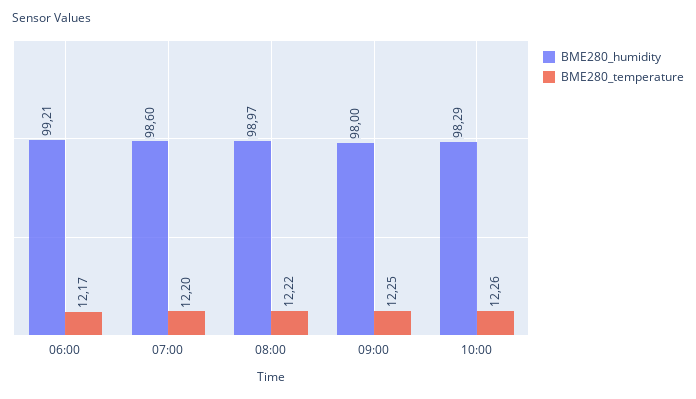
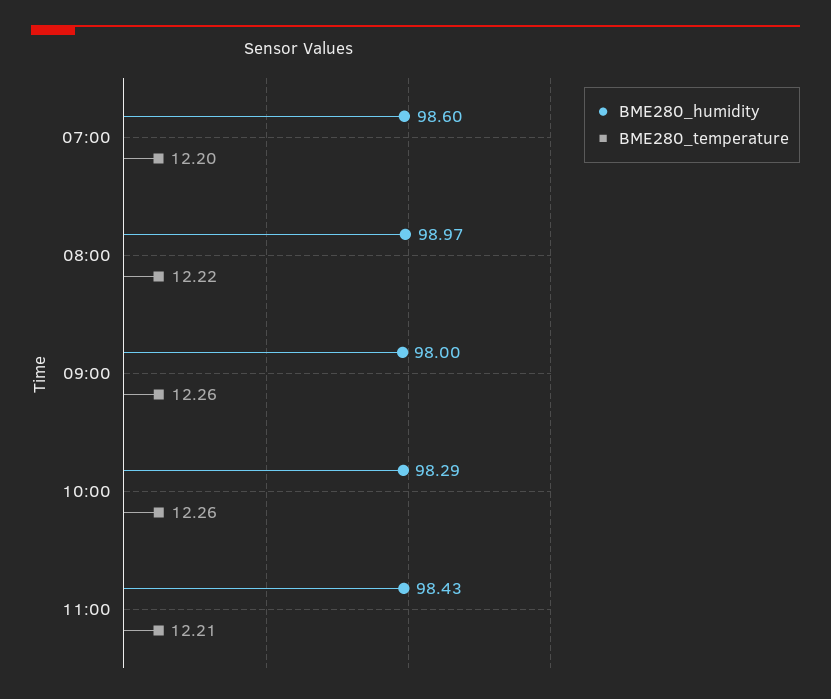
BME280_humidity, 06:00: 99.21 -> none
BME280_temperature, 06:00: 12.17 -> none
BME280_temperature, 09:00: 12.25 -> 12.26
BME280_humidity, 11:00: none -> 98.43
BME280_temperature, 11:00: none -> 12.21

